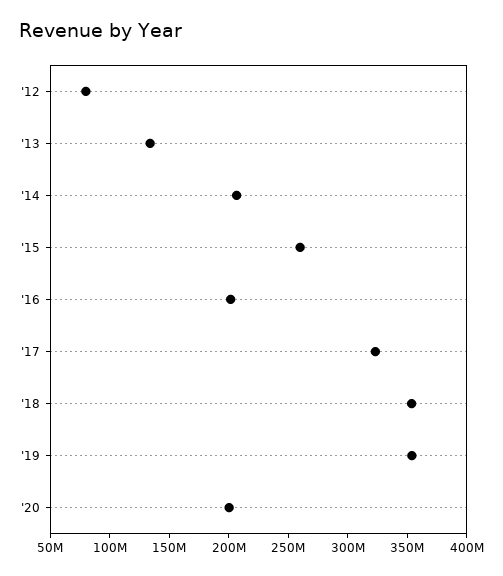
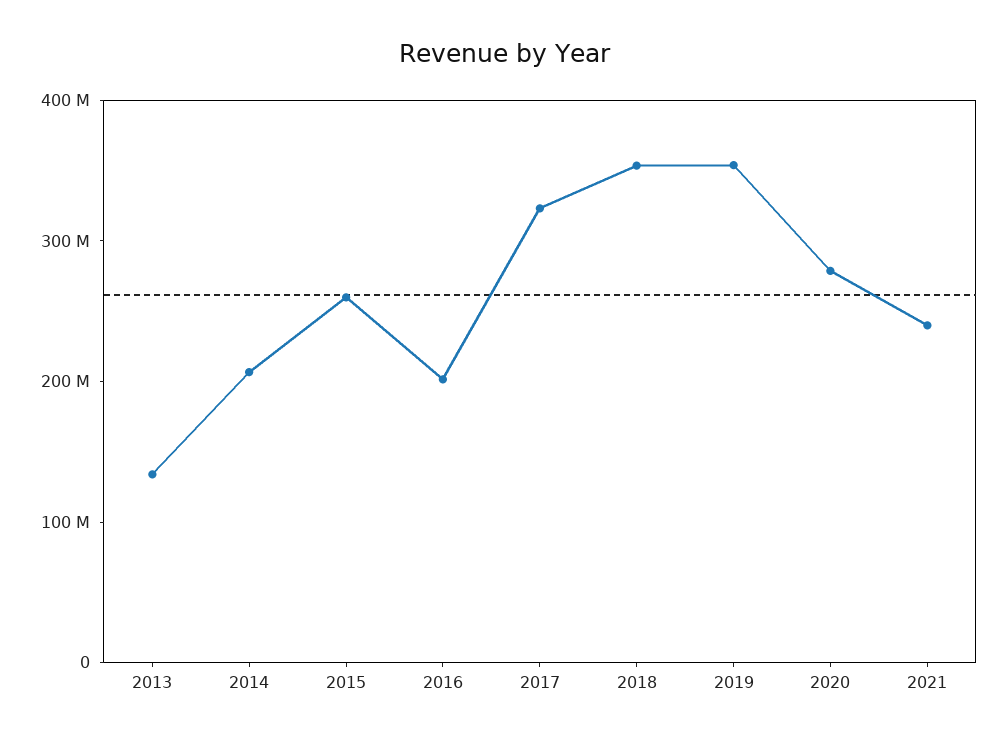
'12: 80000000 -> none
'20: 200000000 -> 280000000
2021: none -> 240000000

